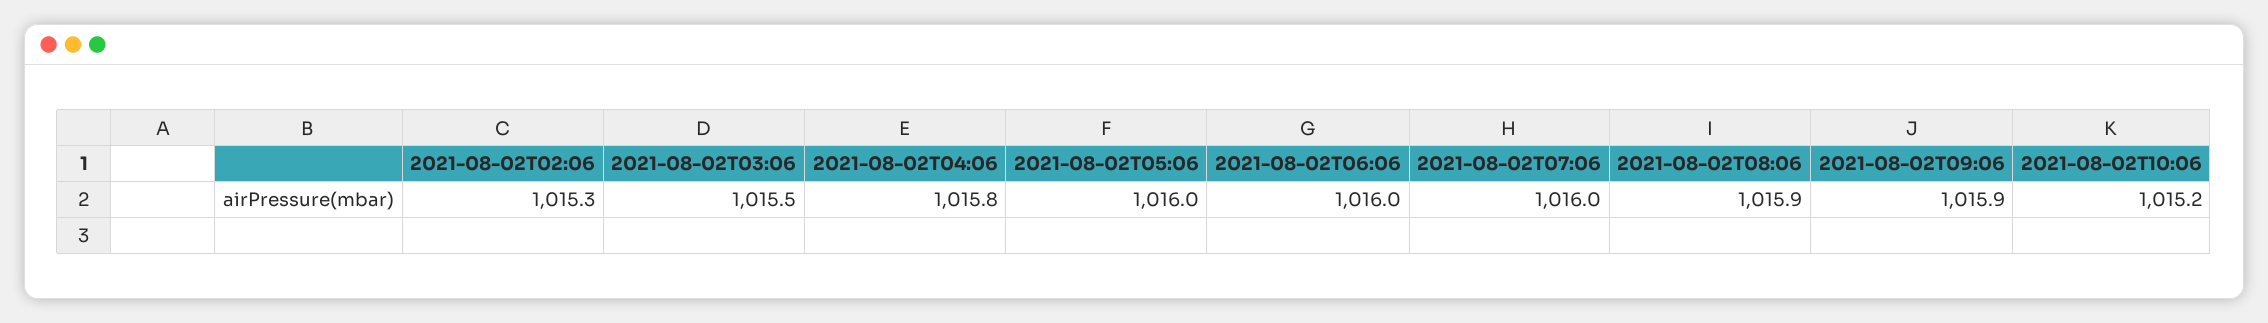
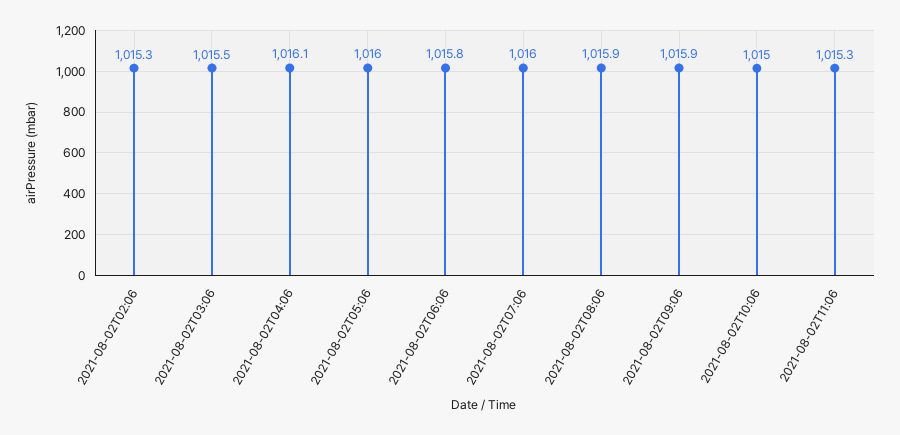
2021-08-02T04:06: 1015.8 -> 1016.1
2021-08-02T06:06: 1016 -> 1015.8
2021-08-02T10:06: 1015.2 -> 1015
2021-08-02T11:06: none -> 1015.3

